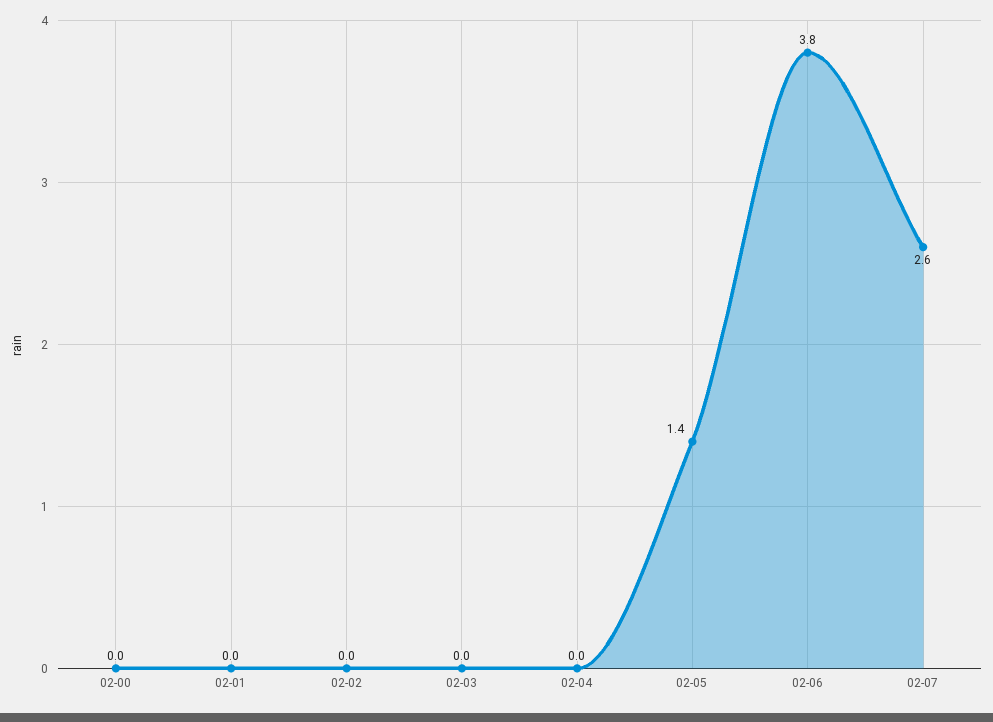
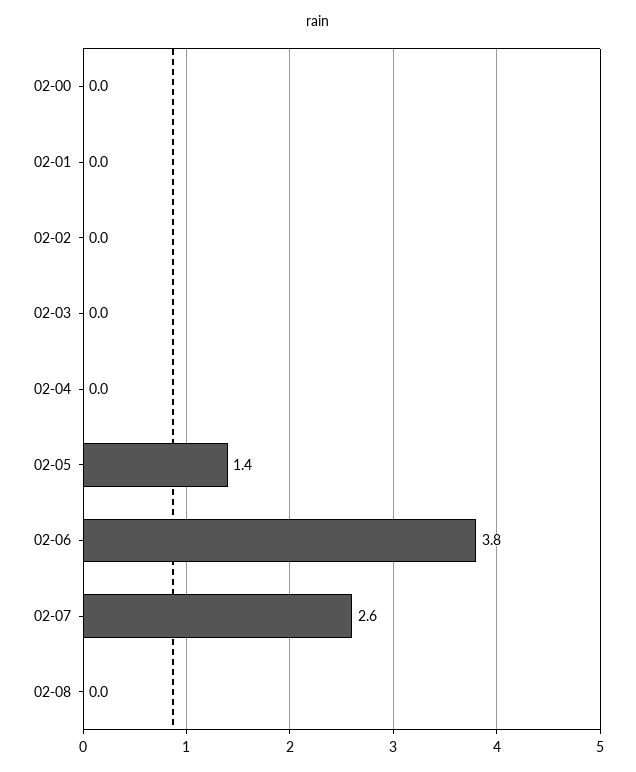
02-08: none -> 0

